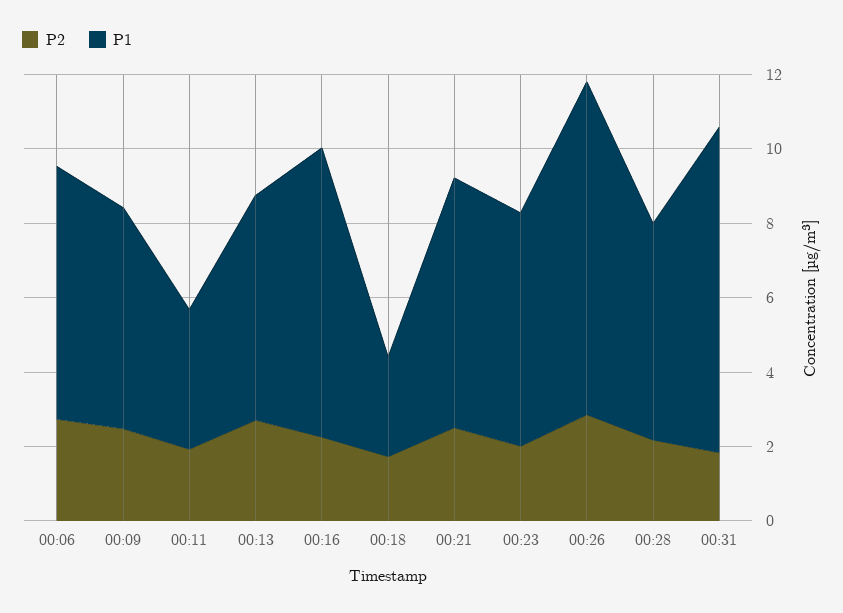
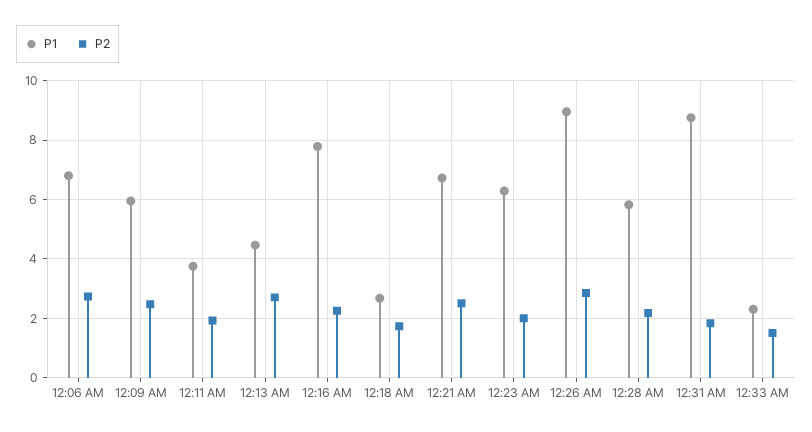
P1, 00:13: 6 -> 4.5
P1, 12:33 AM: none -> 2.25
P2, 12:33 AM: none -> 1.5

